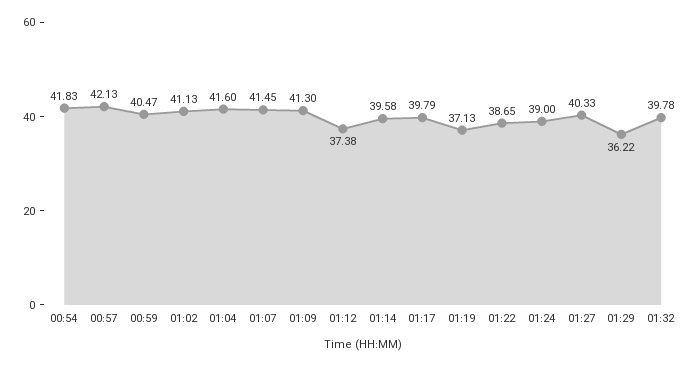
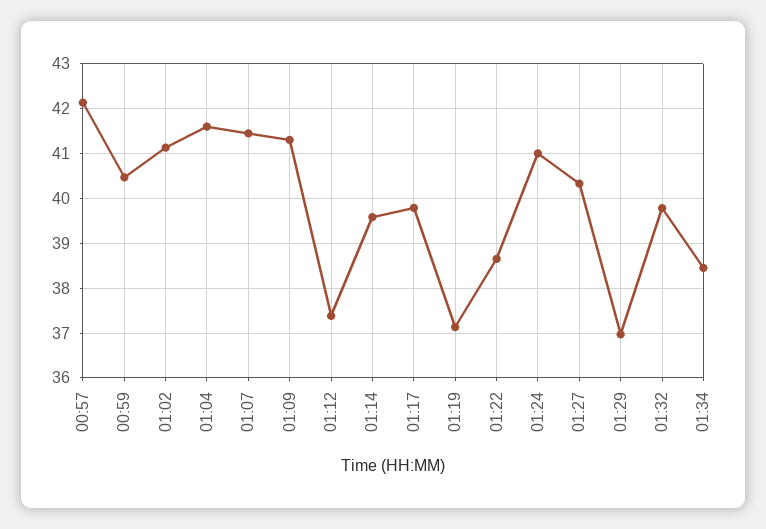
00:54: 41.83 -> none
01:24: 39 -> 41
01:29: 36.22 -> 37
01:34: none -> 38.4

